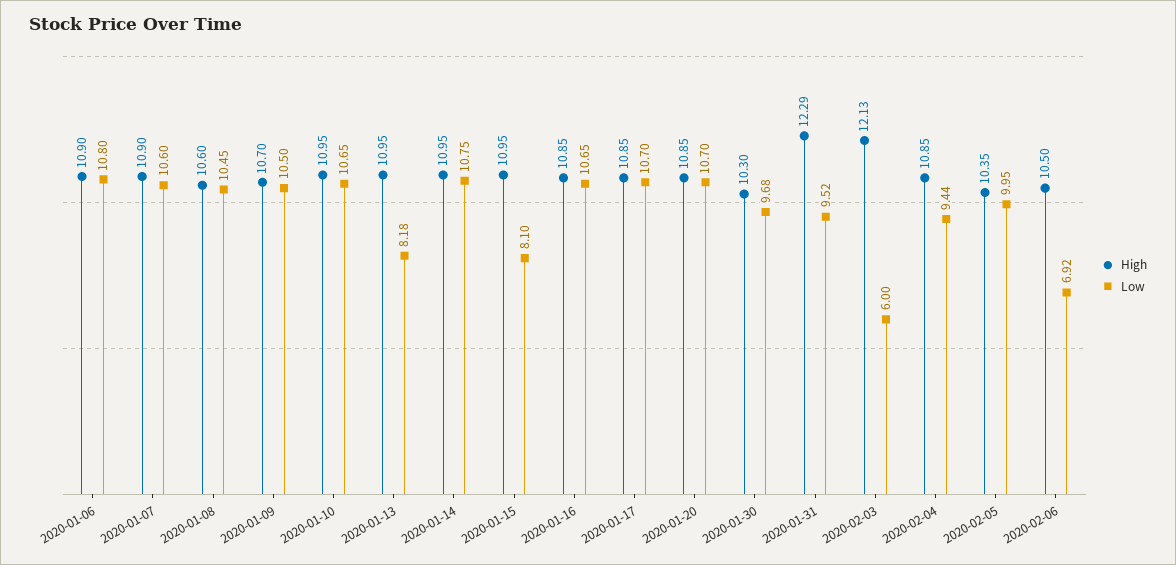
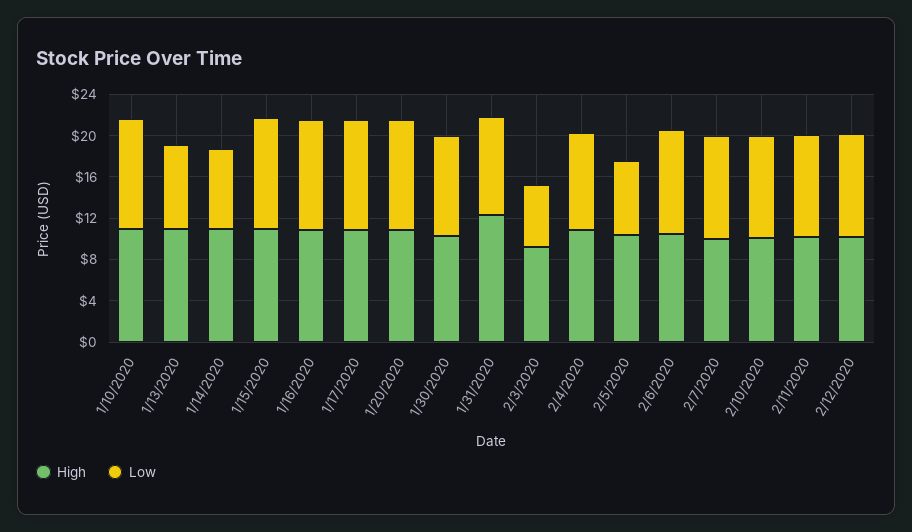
High, 2020-01-06: 10.9 -> none
Low, 2020-01-06: 10.8 -> none
High, 2020-01-07: 10.9 -> none
Low, 2020-01-07: 10.6 -> none
High, 2020-01-08: 10.6 -> none
Low, 2020-01-08: 10.45 -> none
High, 2020-01-09: 10.7 -> none
Low, 2020-01-09: 10.5 -> none
Low, 2020-01-14: 10.75 -> 8
Low, 2020-01-15: 8.1 -> 11
High, 2020-02-03: 12.13 -> 9
Low, 2020-02-05: 9.95 -> 7
Low, 2020-02-06: 6.92 -> 10
High, 2/7/2020: none -> 10
Low, 2/7/2020: none -> 10
High, 2/10/2020: none -> 10
Low, 2/10/2020: none -> 10
High, 2/11/2020: none -> 10
Low, 2/11/2020: none -> 10
High, 2/12/2020: none -> 10
Low, 2/12/2020: none -> 10

